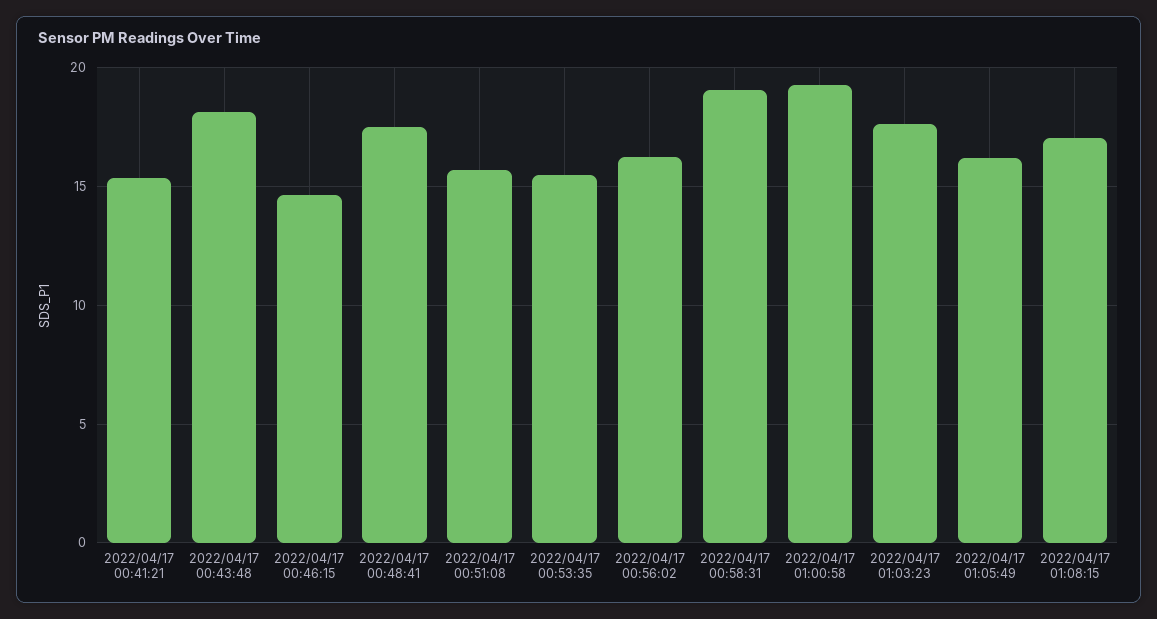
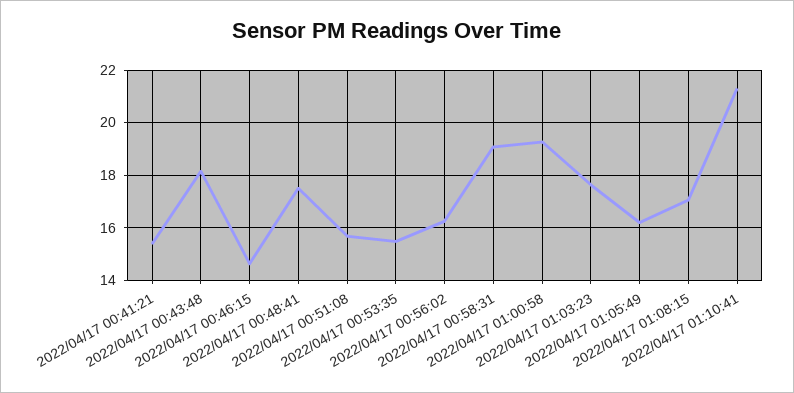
2022/04/17 01:10:41: none -> 21.25

